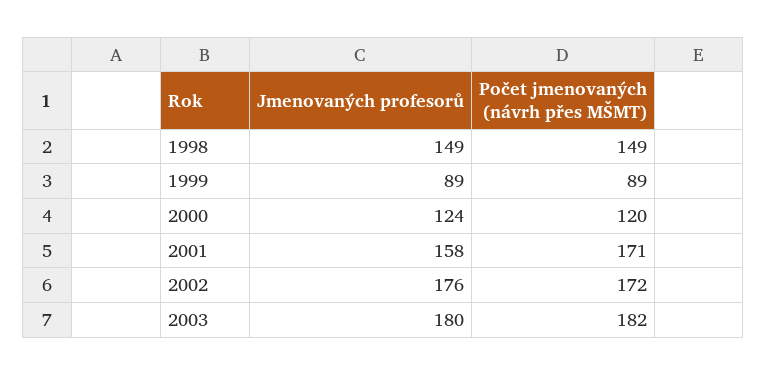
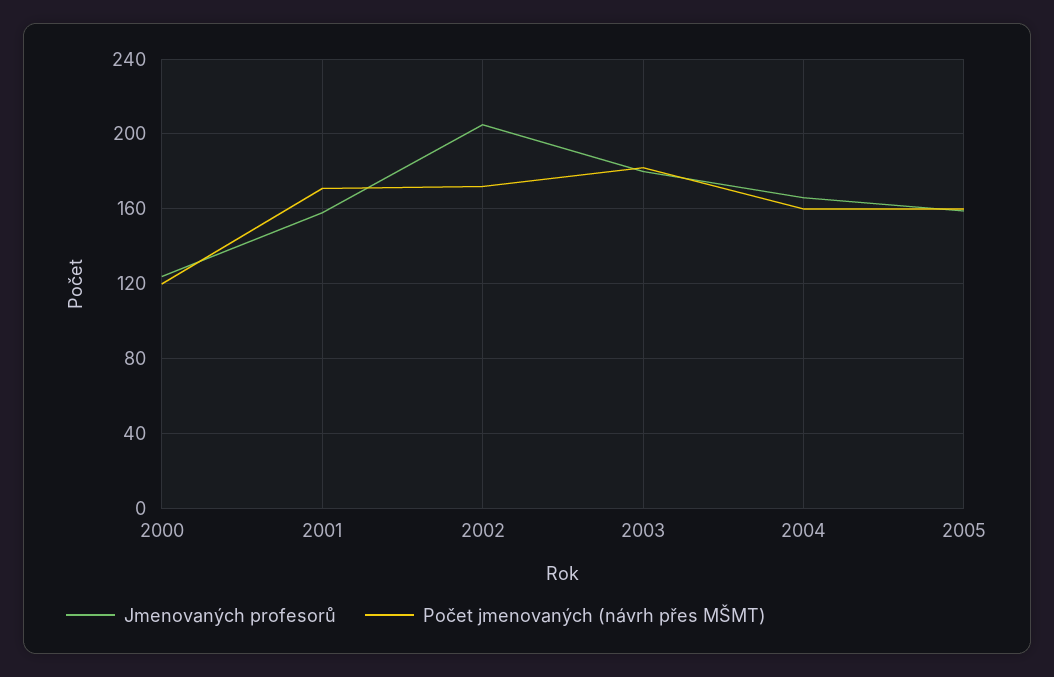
Jmenovaných profesorů, 1998: 149 -> none
Počet jmenovaných (návrh přes MŠMT), 1998: 149 -> none
Jmenovaných profesorů, 1999: 89 -> none
Počet jmenovaných (návrh přes MŠMT), 1999: 89 -> none
Jmenovaných profesorů, 2002: 176 -> 205
Jmenovaných profesorů, 2004: none -> 165
Počet jmenovaných (návrh přes MŠMT), 2004: none -> 160
Jmenovaných profesorů, 2005: none -> 160
Počet jmenovaných (návrh přes MŠMT), 2005: none -> 160

